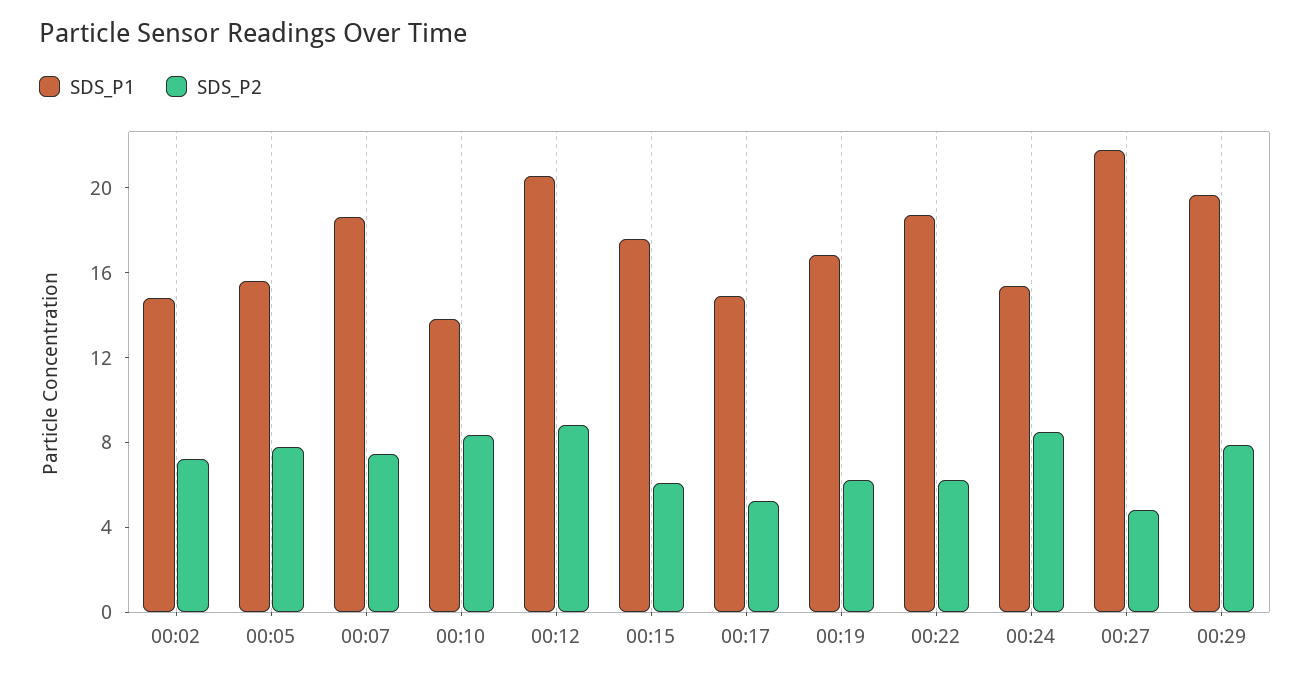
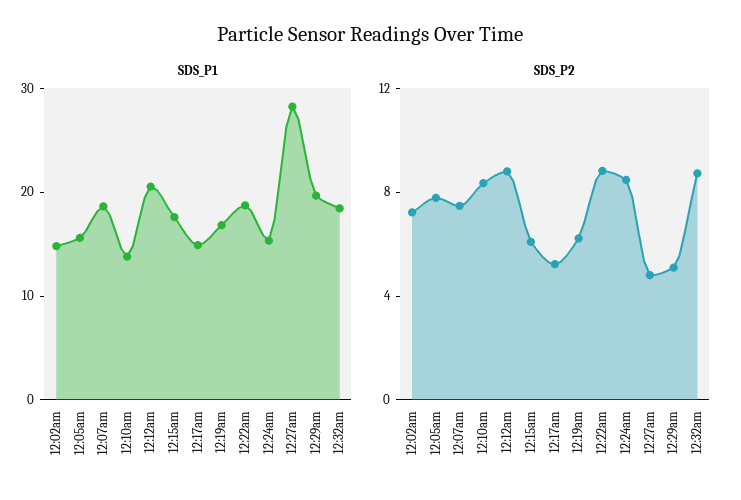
SDS_P2, 00:22: 6 -> 9
SDS_P1, 00:27: 22 -> 28
SDS_P2, 00:29: 8 -> 5
SDS_P1, 12:32am: none -> 18
SDS_P2, 12:32am: none -> 9

